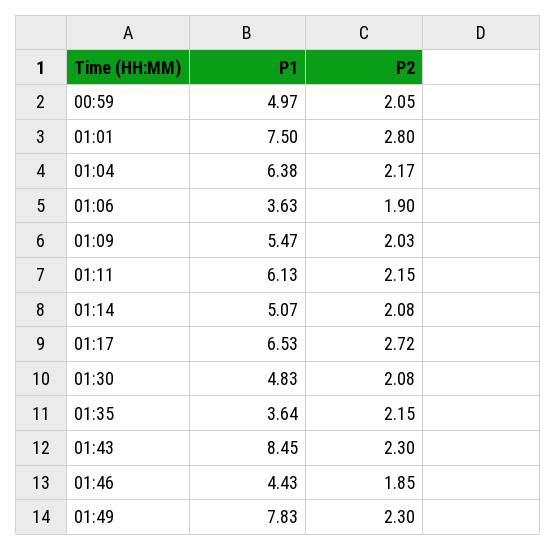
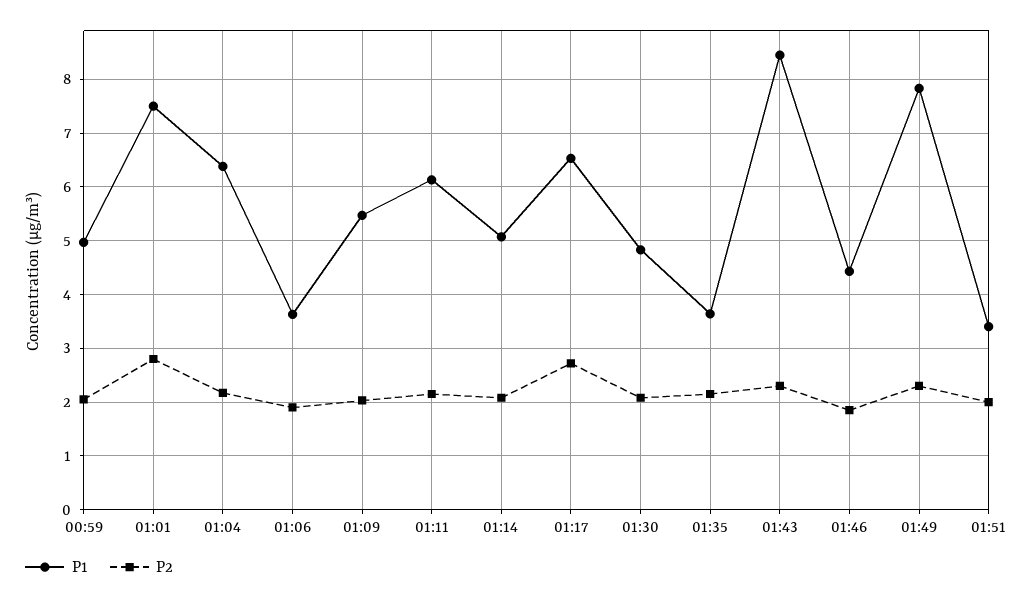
P1, 01:51: none -> 3.4
P2, 01:51: none -> 2

